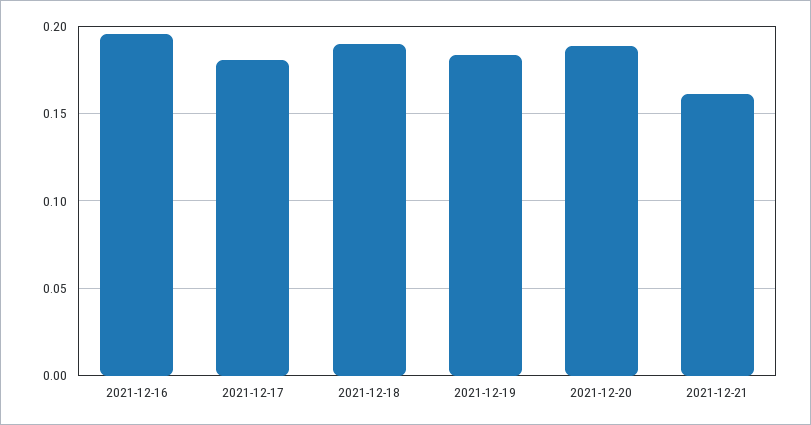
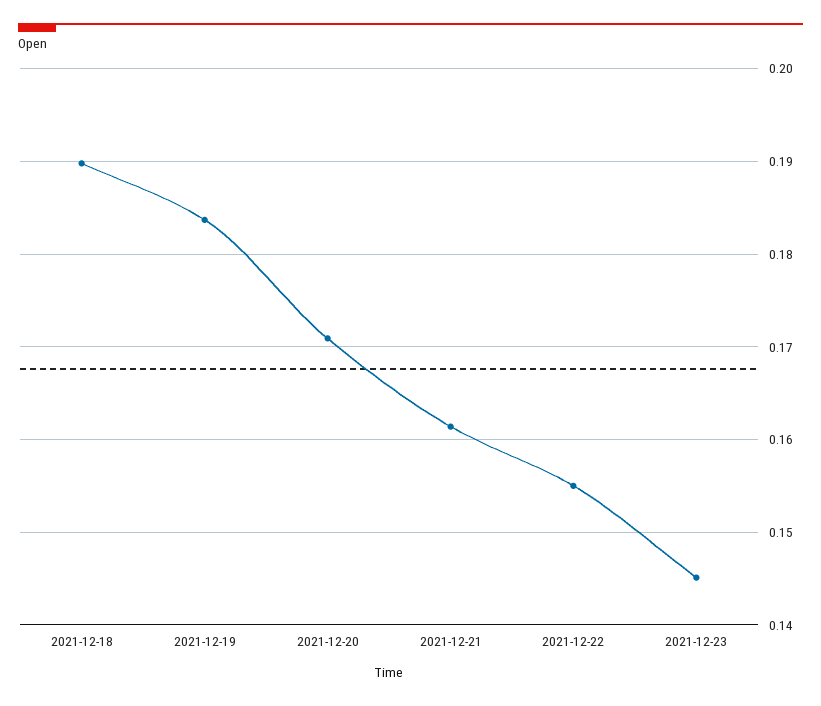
2021-12-16: 0.195 -> none
2021-12-17: 0.18 -> none
2021-12-20: 0.19 -> 0.171
2021-12-22: none -> 0.155
2021-12-23: none -> 0.145

